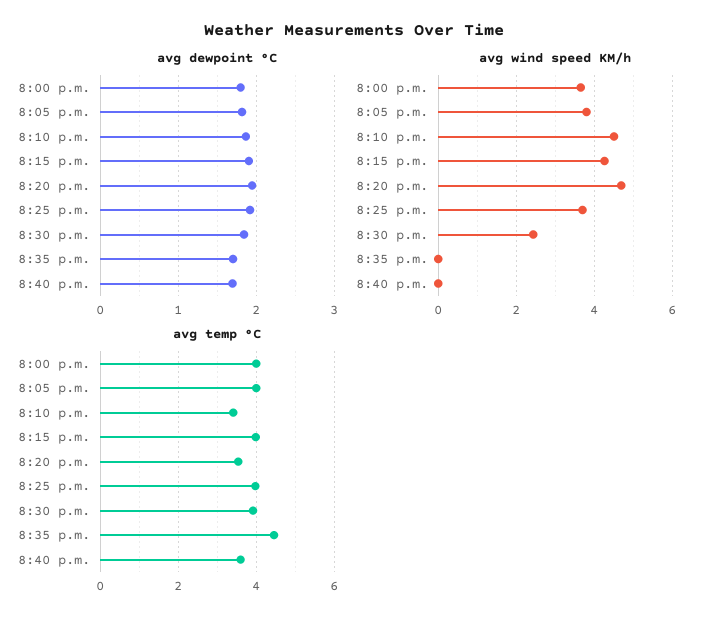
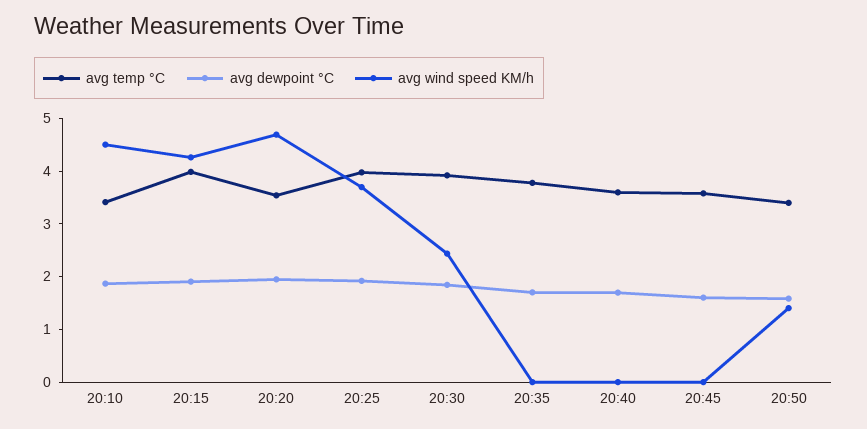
avg dewpoint °C, 8:00 p.m.: 1.8 -> none
avg dewpoint °C, 8:05 p.m.: 1.8 -> none
avg wind speed KM/h, 8:00 p.m.: 3.6 -> none
avg wind speed KM/h, 8:05 p.m.: 3.8 -> none
avg temp °C, 8:00 p.m.: 4 -> none
avg temp °C, 8:05 p.m.: 4 -> none
avg temp °C, 8:35 p.m.: 4.4 -> 3.8
avg temp °C, 20:45: none -> 3.6
avg dewpoint °C, 20:45: none -> 1.6
avg wind speed KM/h, 20:45: none -> 0
avg temp °C, 20:50: none -> 3.4
avg dewpoint °C, 20:50: none -> 1.6
avg wind speed KM/h, 20:50: none -> 1.4

